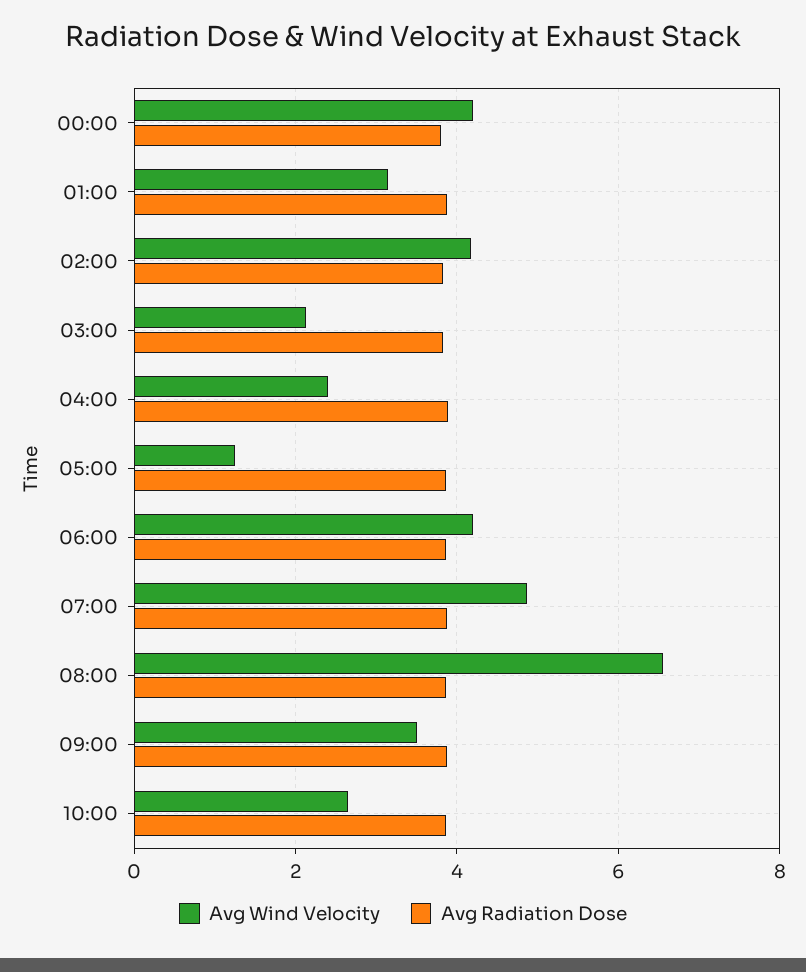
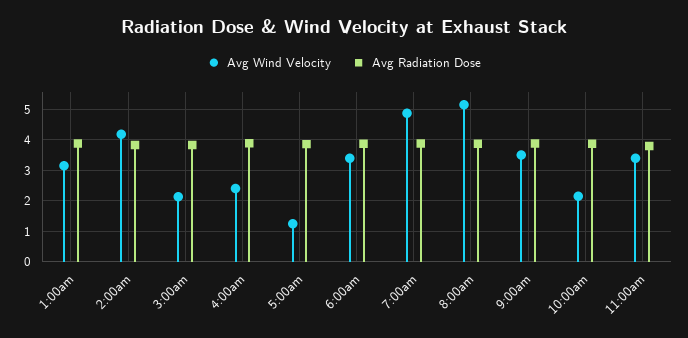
Avg Wind Velocity, 00:00: 4.2 -> none
Avg Radiation Dose, 00:00: 3.8 -> none
Avg Wind Velocity, 06:00: 4.2 -> 3.4
Avg Wind Velocity, 08:00: 6.6 -> 5.2
Avg Wind Velocity, 10:00: 2.6 -> 2.2
Avg Wind Velocity, 11:00am: none -> 3.4
Avg Radiation Dose, 11:00am: none -> 3.8

